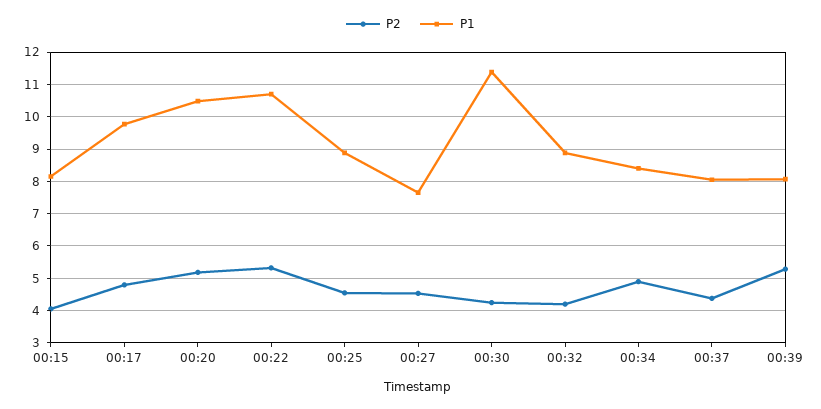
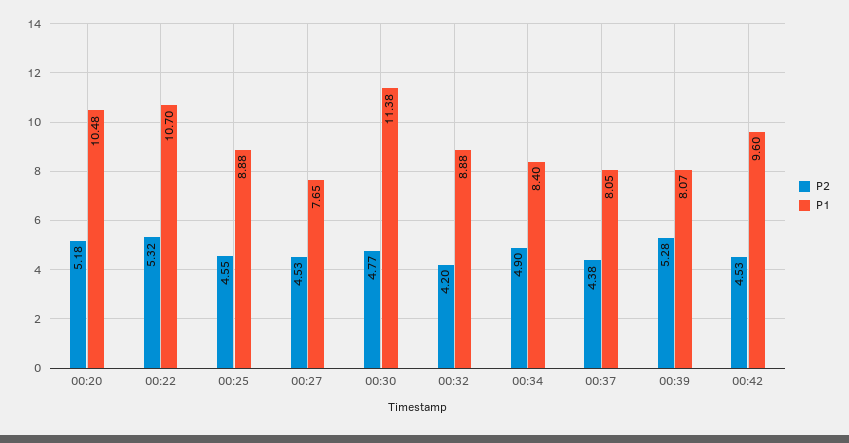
P2, 00:15: 4 -> none
P1, 00:15: 8.2 -> none
P2, 00:17: 4.8 -> none
P1, 00:17: 9.8 -> none
P2, 00:30: 4.2 -> 4.77
P2, 00:42: none -> 4.53
P1, 00:42: none -> 9.6

